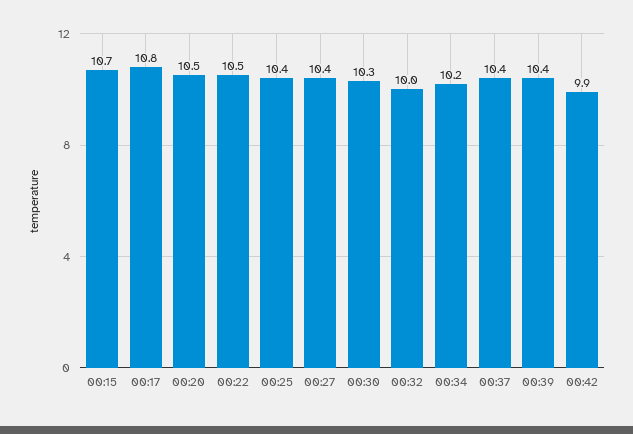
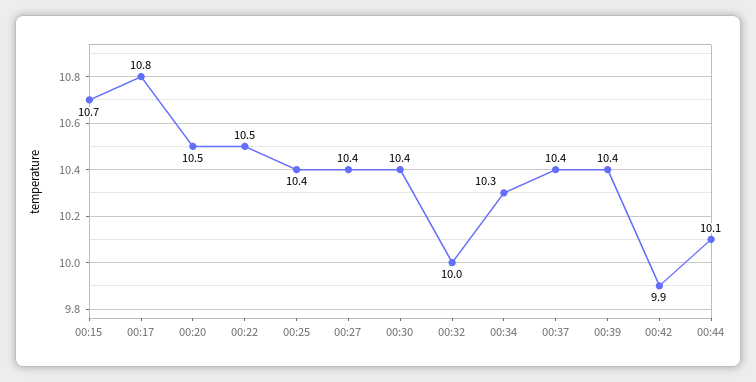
00:30: 10.3 -> 10.4
00:34: 10.2 -> 10.3
00:44: none -> 10.1

